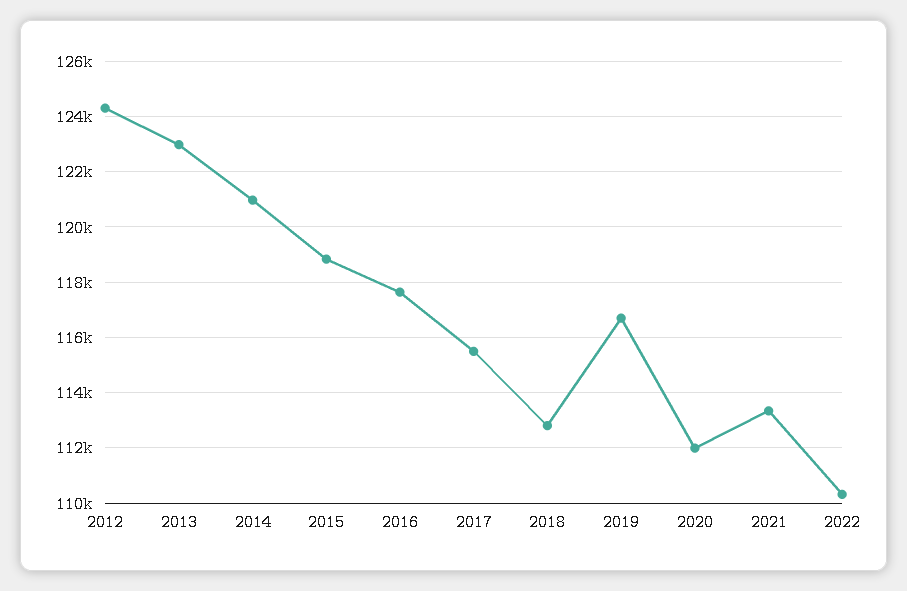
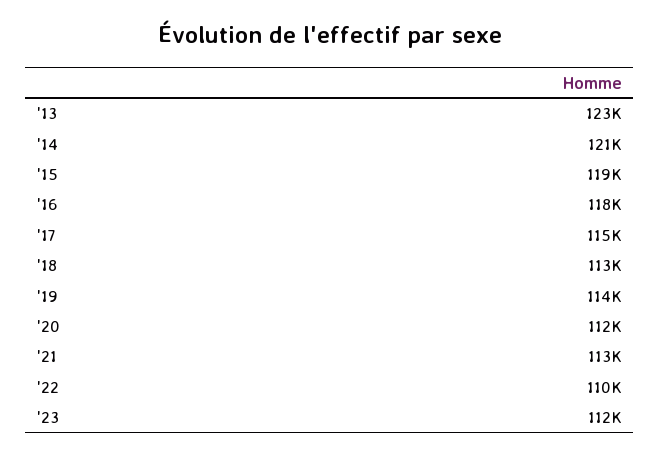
2012: 124250 -> none
2019: 116750 -> 114000
'23: none -> 112000

